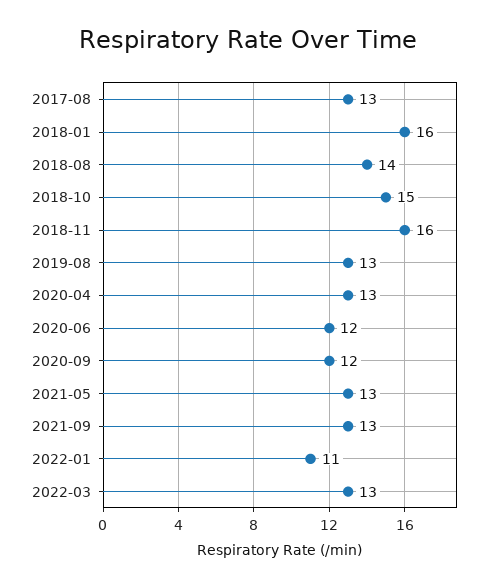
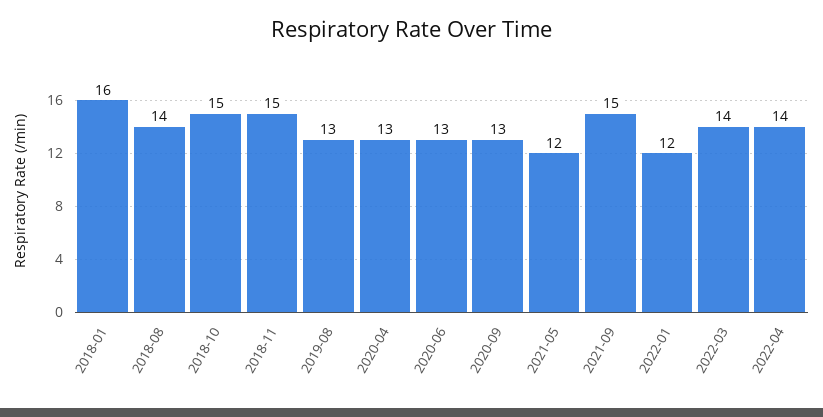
2017-08: 13 -> none
2018-11: 16 -> 15
2020-06: 12 -> 13
2020-09: 12 -> 13
2021-05: 13 -> 12
2021-09: 13 -> 15
2022-01: 11 -> 12
2022-03: 13 -> 14
2022-04: none -> 14

